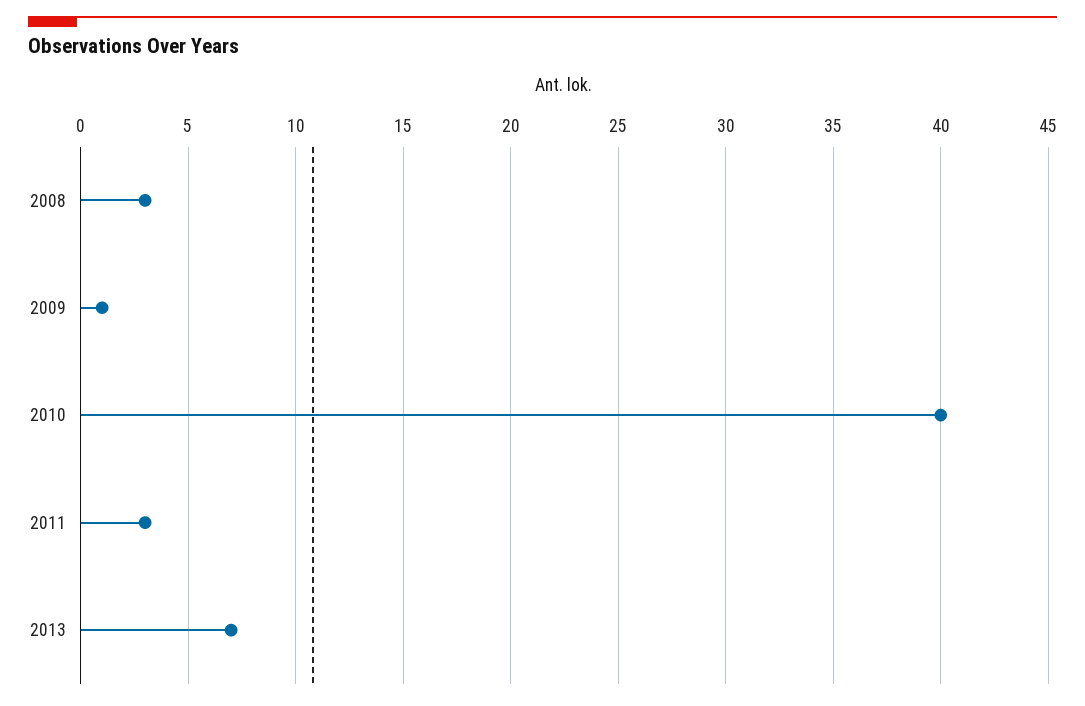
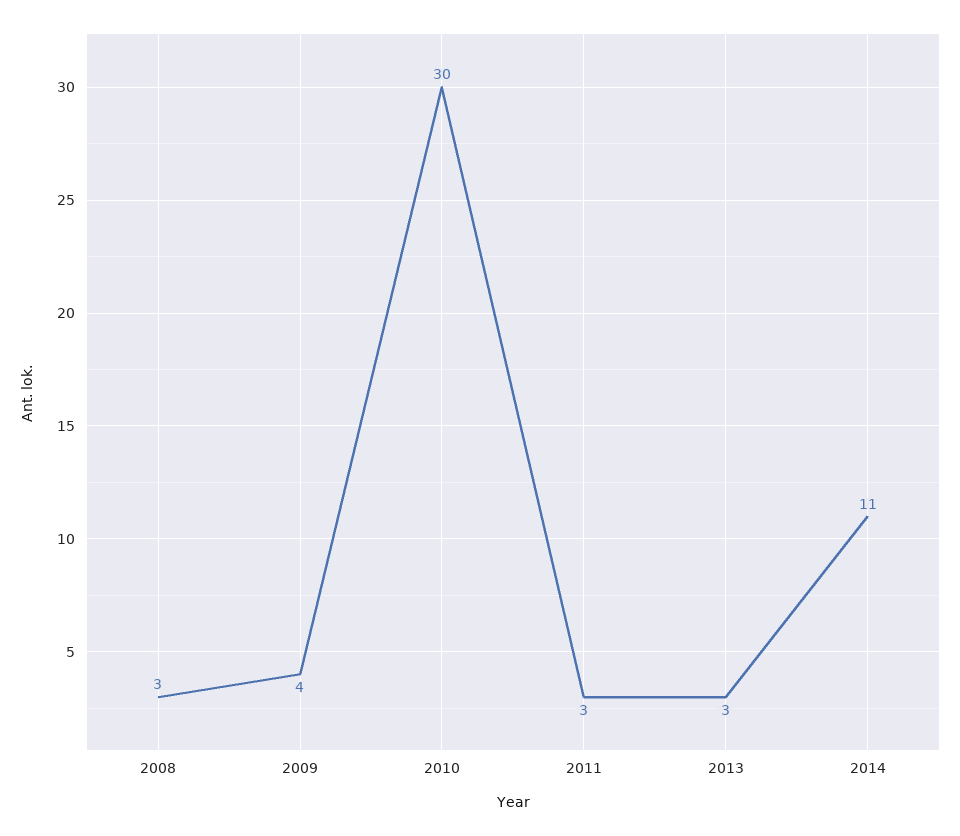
2009: 1 -> 4
2010: 40 -> 30
2013: 7 -> 3
2014: none -> 11

